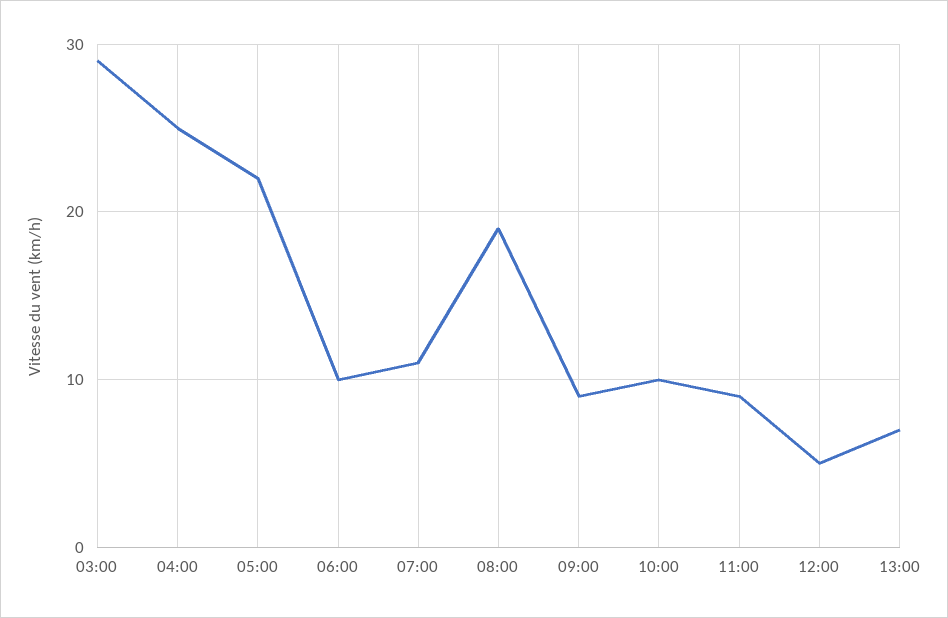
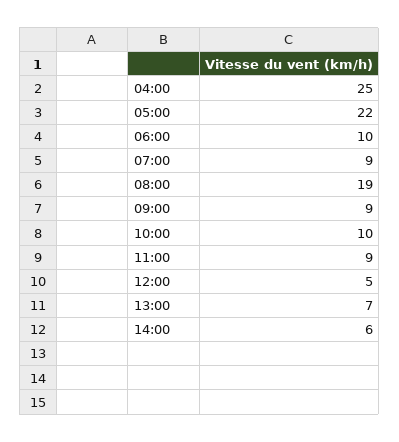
03:00: 29 -> none
07:00: 11 -> 9
14:00: none -> 6

